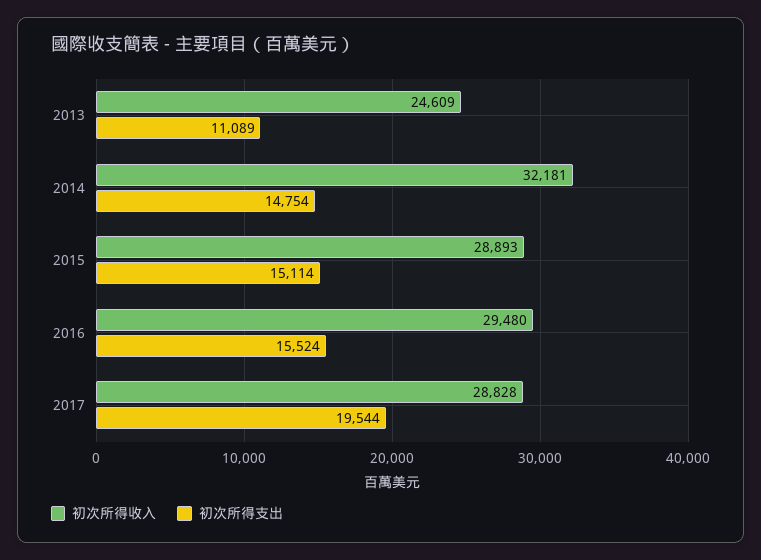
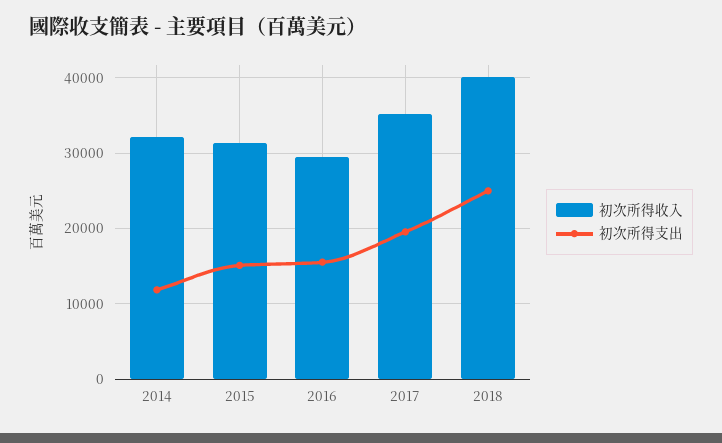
初次所得收入, 2013: 24609 -> none
初次所得支出, 2013: 11089 -> none
初次所得支出, 2014: 14754 -> 12000
初次所得收入, 2015: 28893 -> 31000
初次所得收入, 2017: 28828 -> 35000
初次所得收入, 2018: none -> 40000
初次所得支出, 2018: none -> 25000

